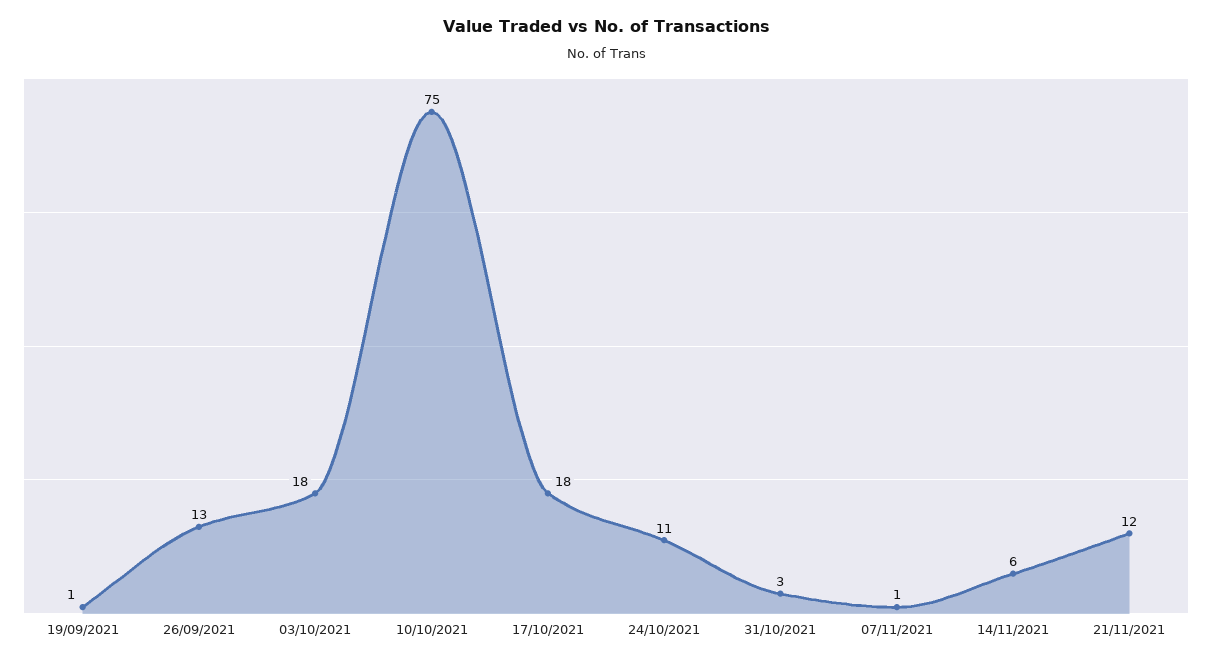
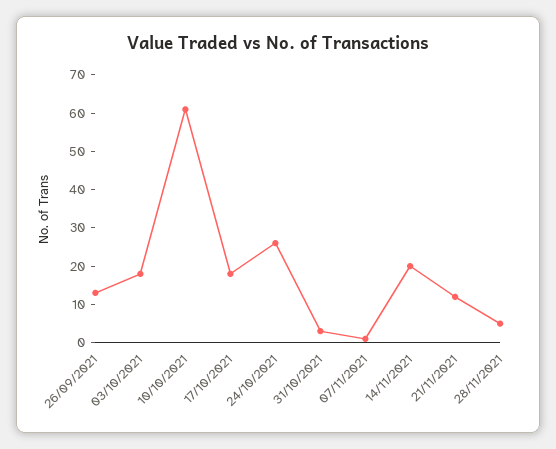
19/09/2021: 1 -> none
10/10/2021: 75 -> 60
24/10/2021: 11 -> 25
14/11/2021: 6 -> 20
28/11/2021: none -> 5

